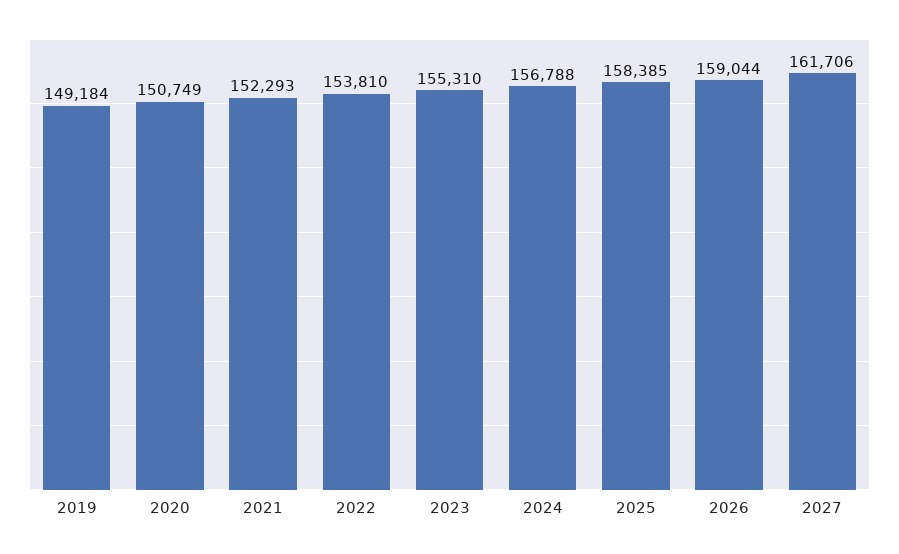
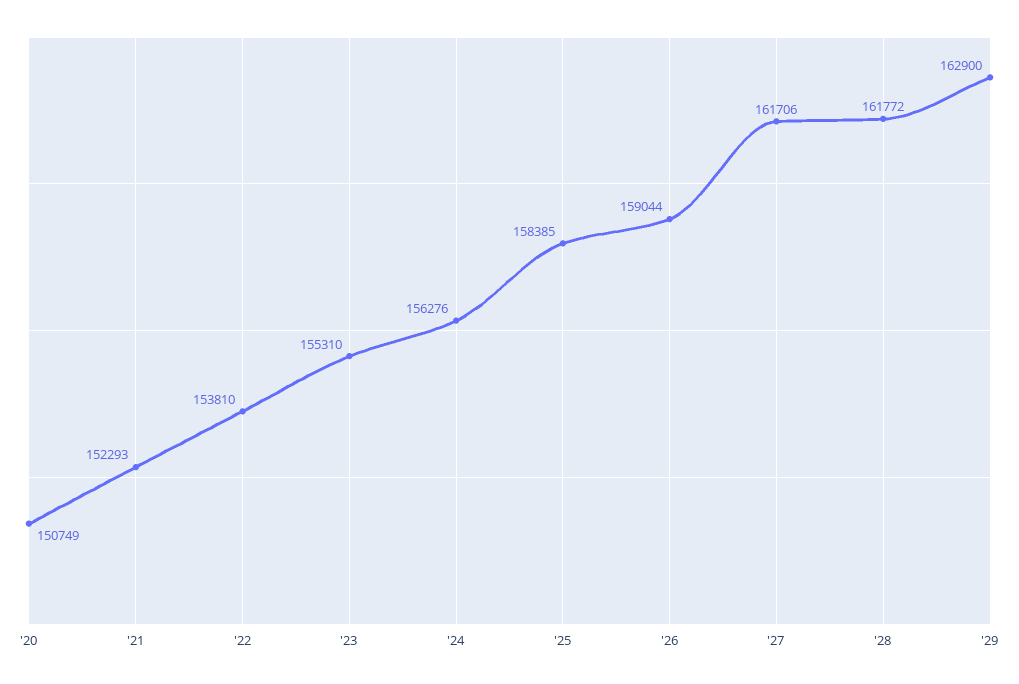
2019: 149184 -> none
2024: 156788 -> 156276
'28: none -> 161772
'29: none -> 162900

